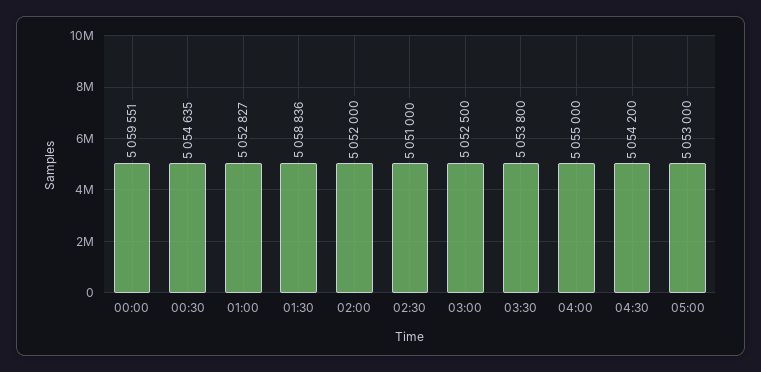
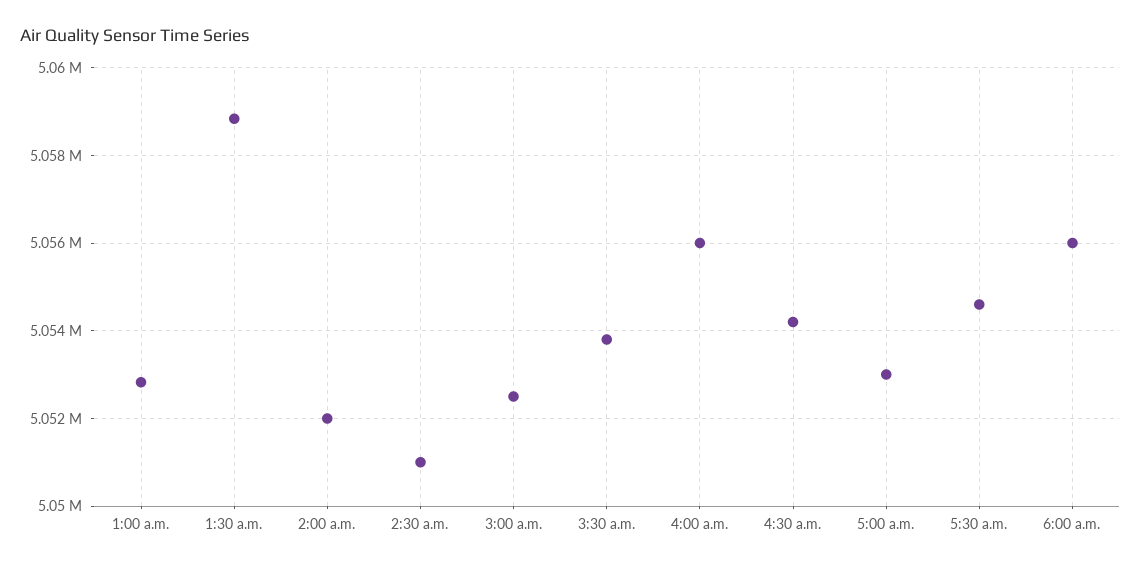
00:00: 5059551 -> none
00:30: 5054635 -> none
04:00: 5055000 -> 5056000
5:30 a.m.: none -> 5054600
6:00 a.m.: none -> 5056000

